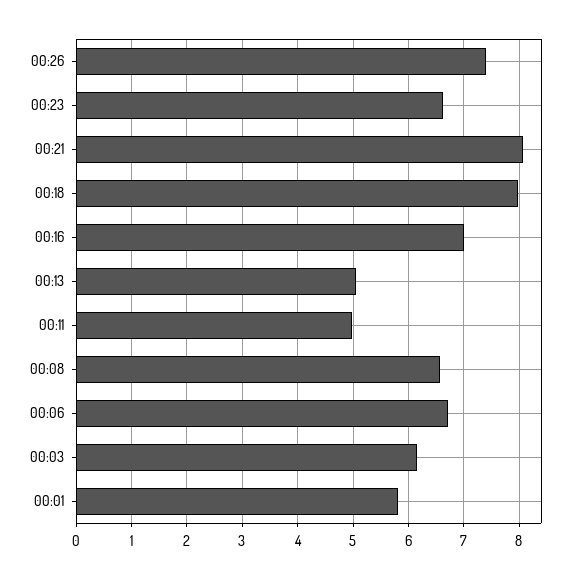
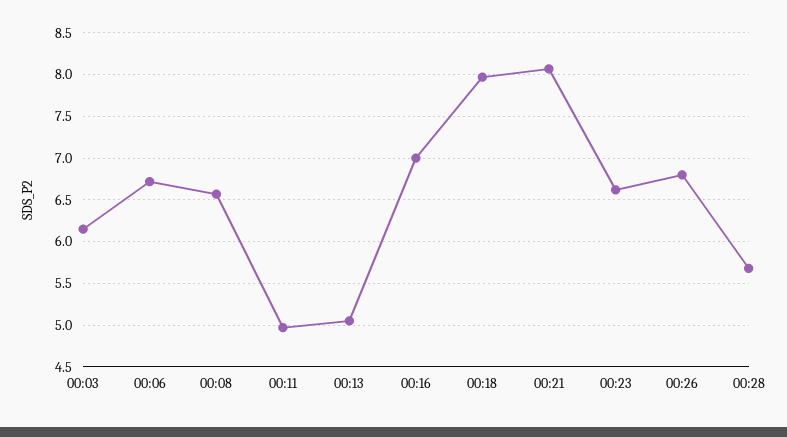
00:26: 7.4 -> 6.8
00:01: 5.8 -> none
00:28: none -> 5.7

